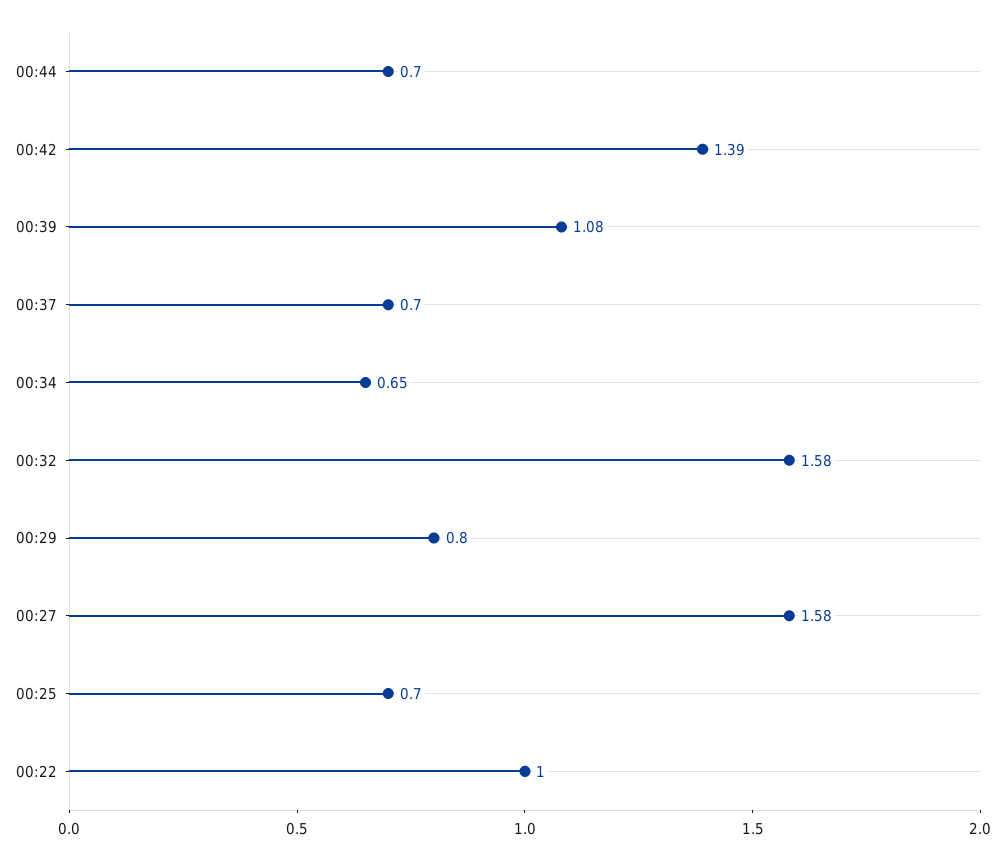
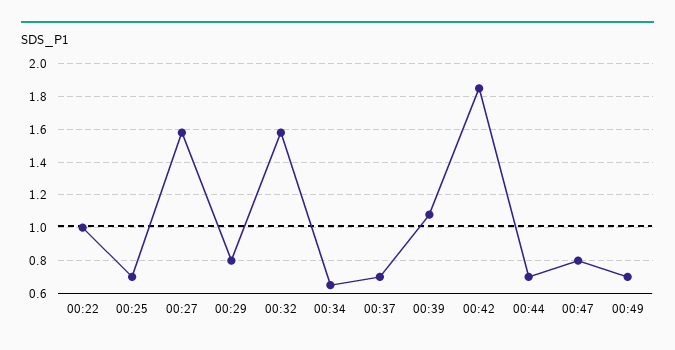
00:42: 1.39 -> 1.85
00:47: none -> 0.8
00:49: none -> 0.7

